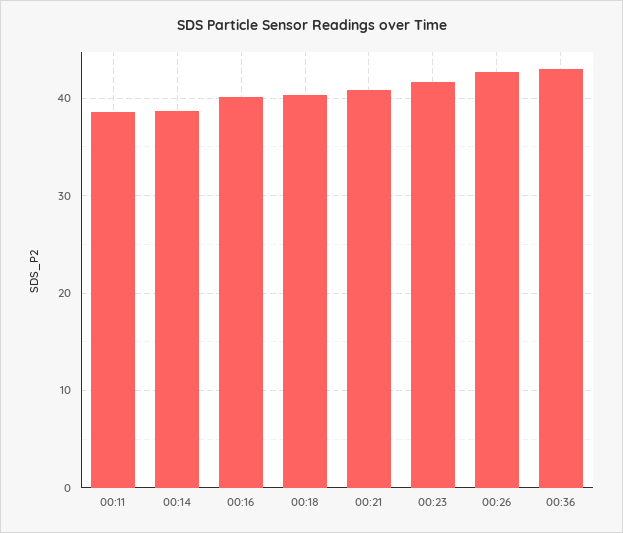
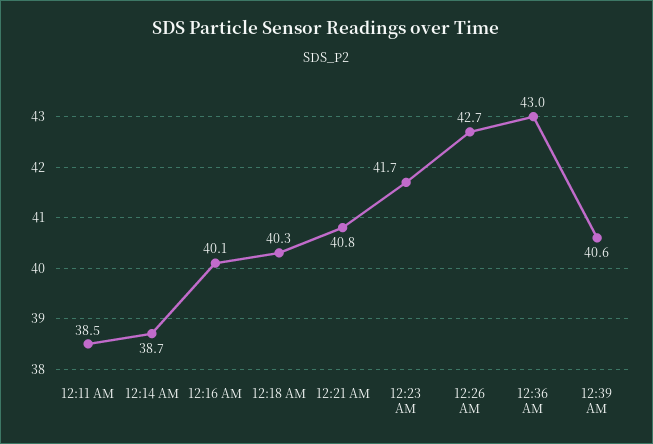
12:39 AM: none -> 40.6

